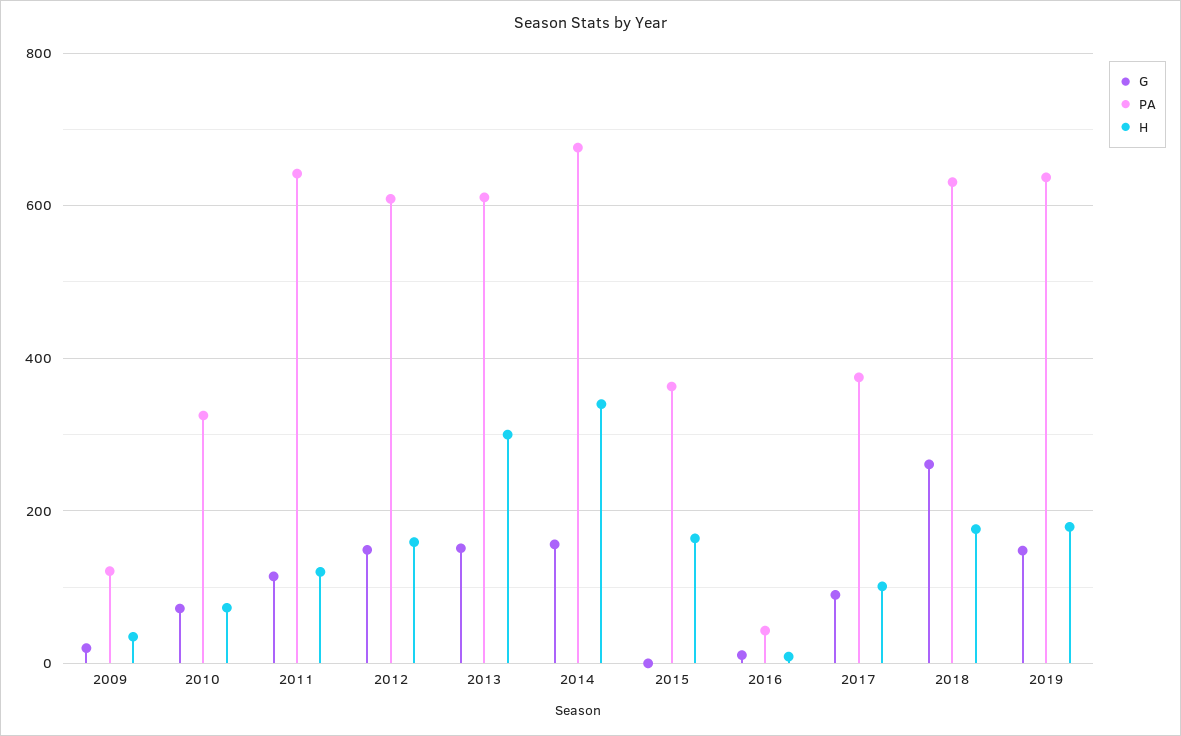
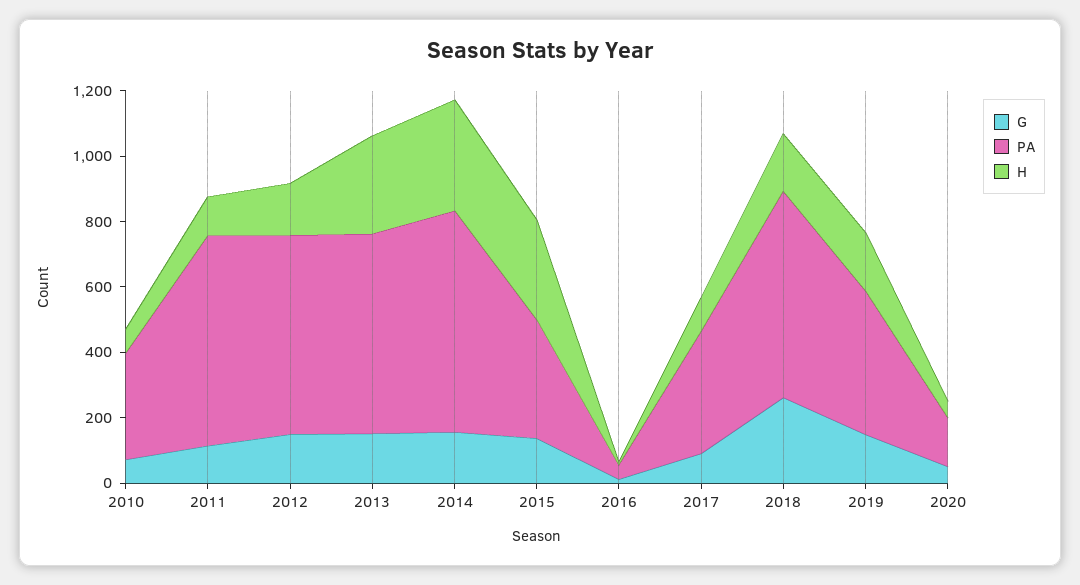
G, 2009: 20 -> none
PA, 2009: 120 -> none
H, 2009: 40 -> none
G, 2015: 0 -> 150
H, 2015: 160 -> 300
PA, 2019: 640 -> 450
G, 2020: none -> 50
PA, 2020: none -> 150
H, 2020: none -> 50

